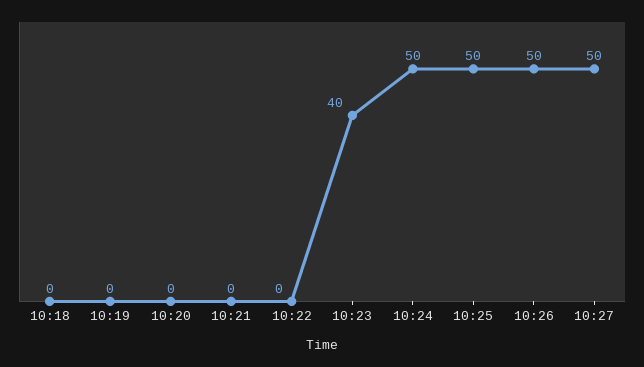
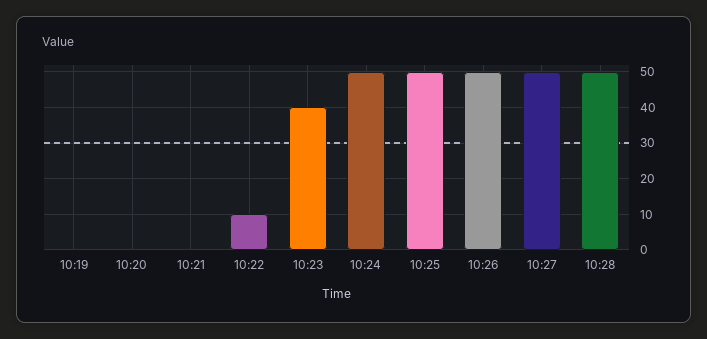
10:18: 0 -> none
10:22: 0 -> 10
10:28: none -> 50

